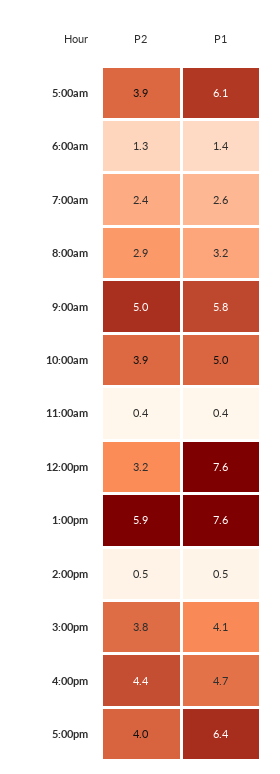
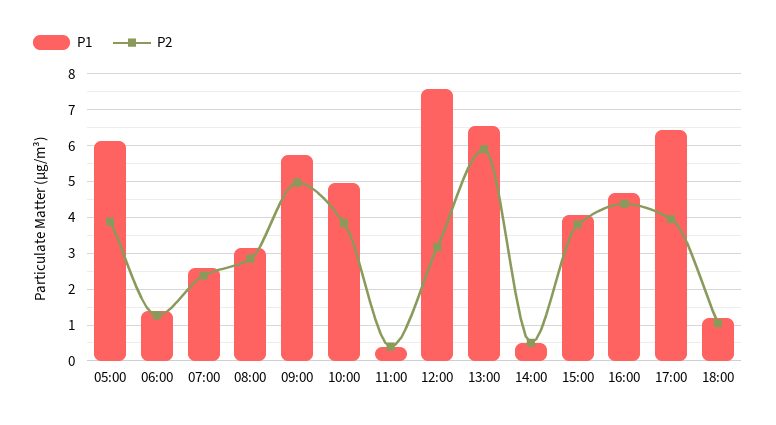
P1, 1:00pm: 7.6 -> 6.6
P1, 18:00: none -> 1.2
P2, 18:00: none -> 1

